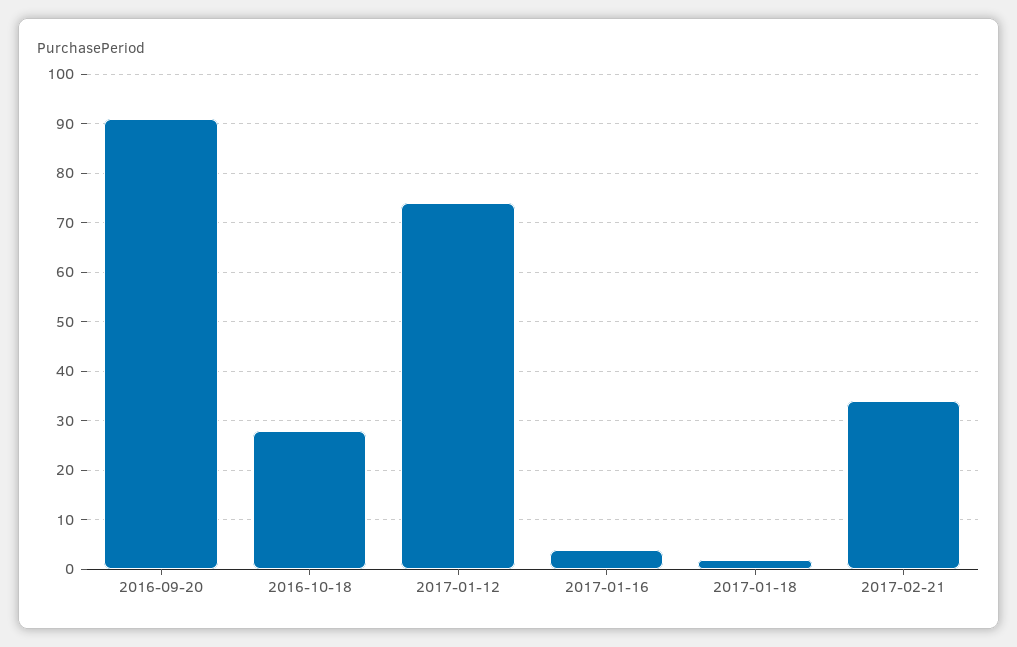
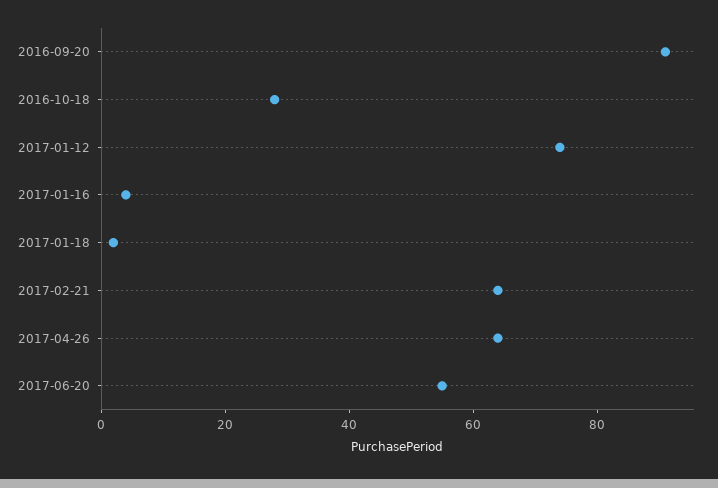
2017-02-21: 35 -> 65
2017-04-26: none -> 65
2017-06-20: none -> 55

